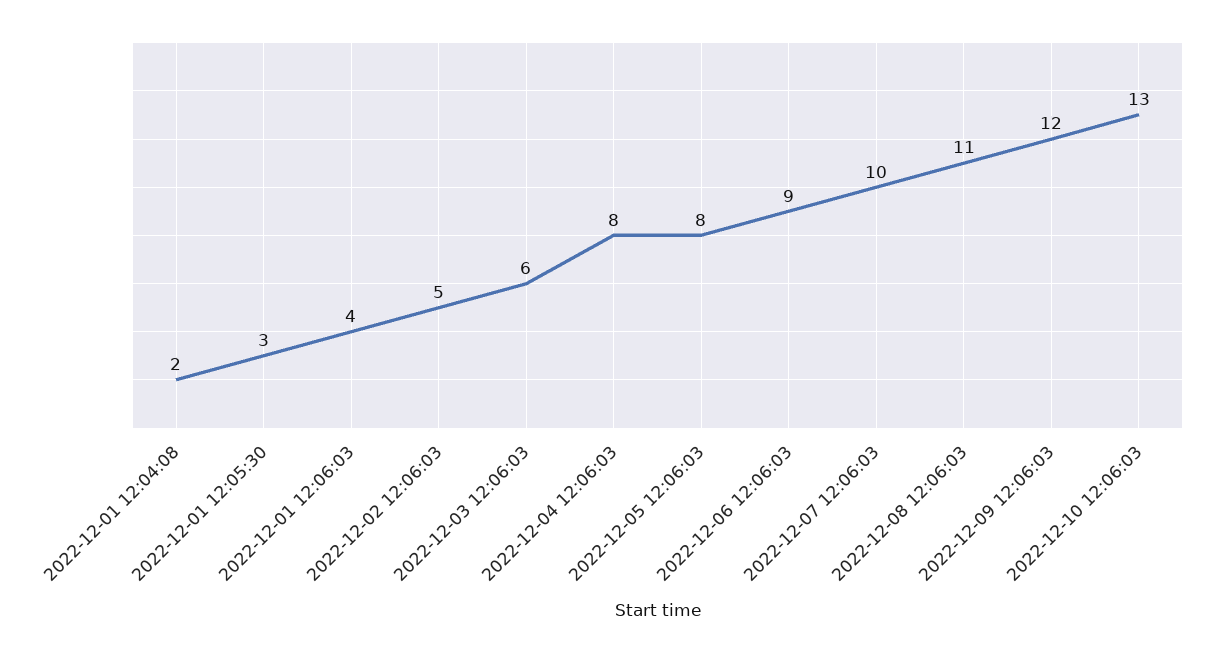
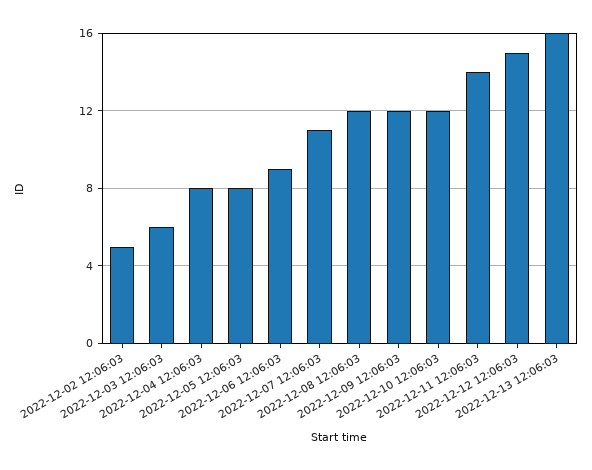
2022-12-01 12:04:08: 2 -> none
2022-12-01 12:05:30: 3 -> none
2022-12-01 12:06:03: 4 -> none
2022-12-07 12:06:03: 10 -> 11
2022-12-08 12:06:03: 11 -> 12
2022-12-10 12:06:03: 13 -> 12
2022-12-11 12:06:03: none -> 14
2022-12-12 12:06:03: none -> 15
2022-12-13 12:06:03: none -> 16

